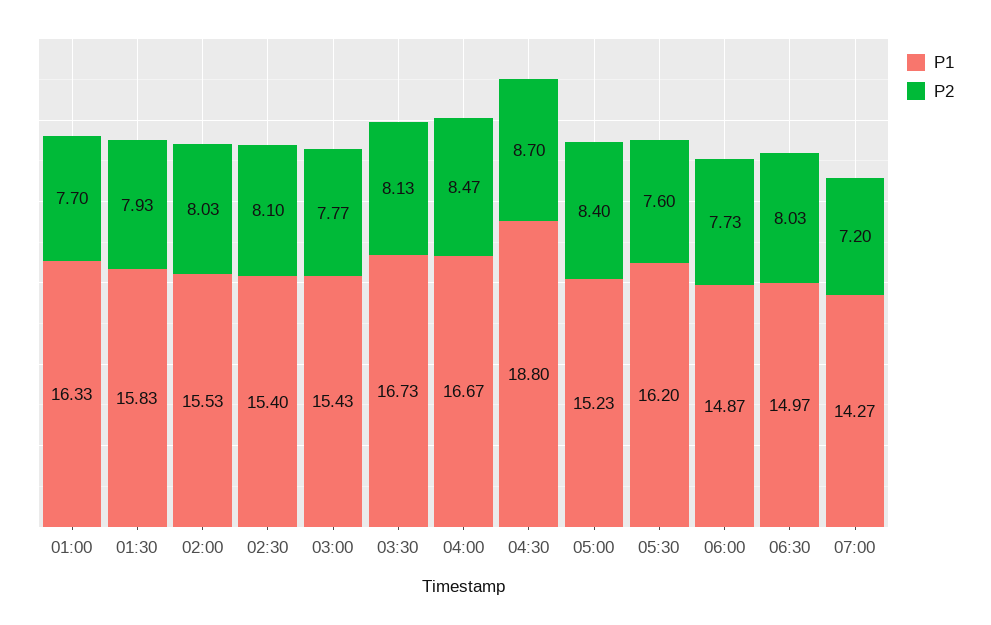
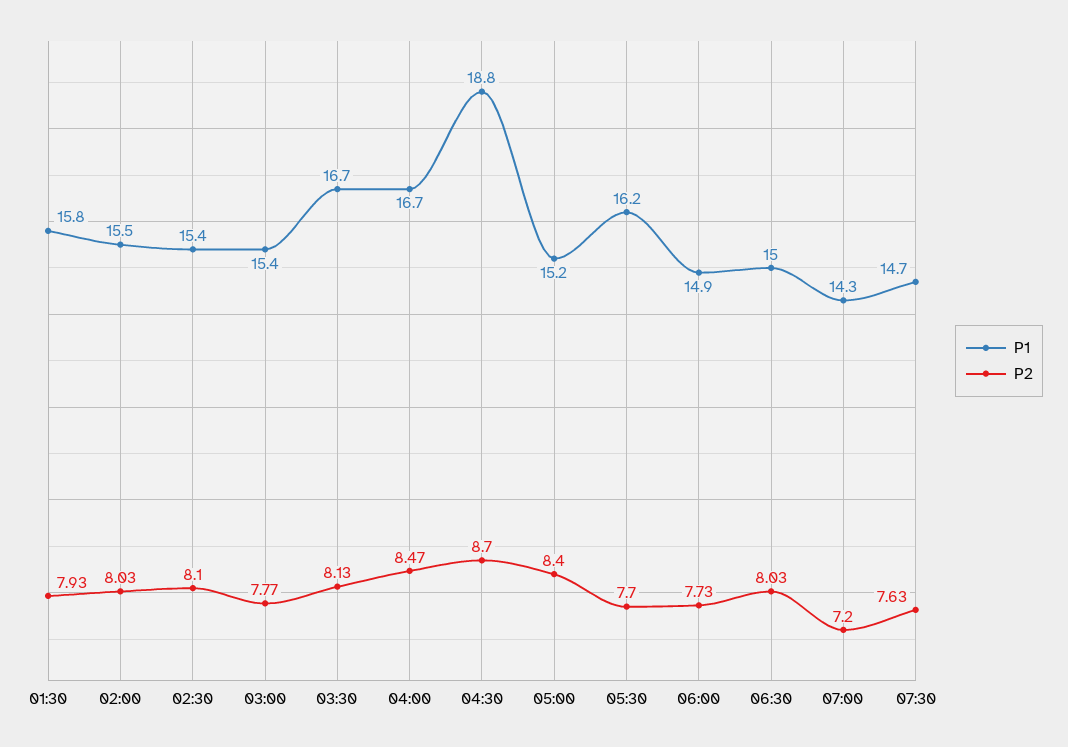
P1, 01:00: 16.33 -> none
P2, 01:00: 7.7 -> none
P2, 05:30: 7.6 -> 7.7
P1, 07:30: none -> 14.7
P2, 07:30: none -> 7.63

